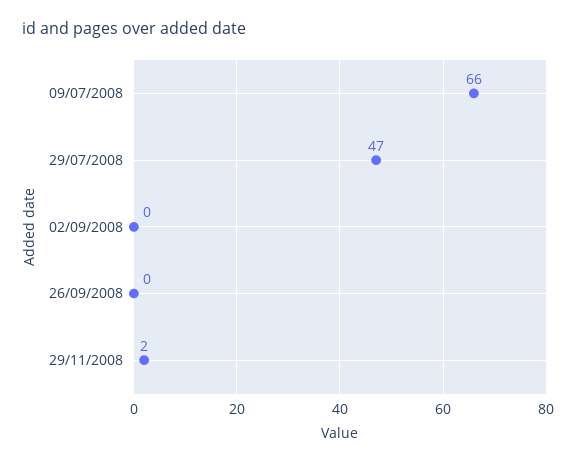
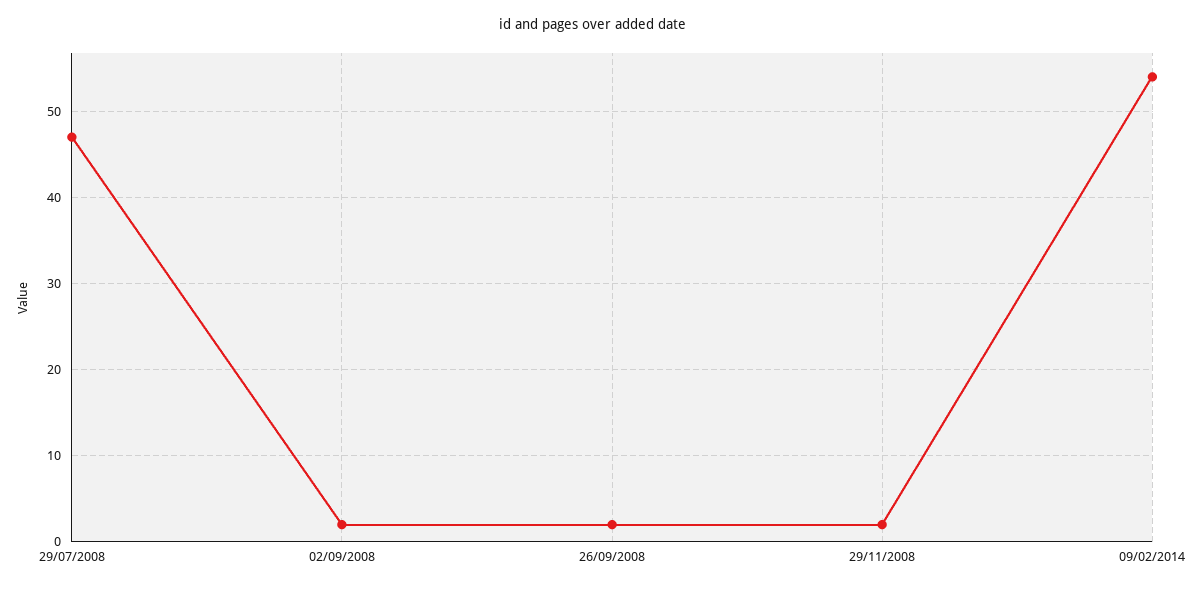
09/07/2008: 66 -> none
02/09/2008: 0 -> 2
26/09/2008: 0 -> 2
09/02/2014: none -> 54

